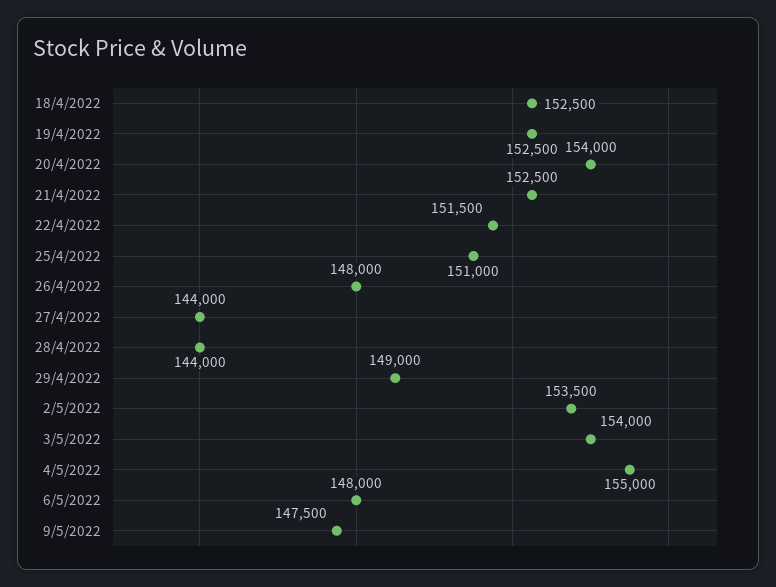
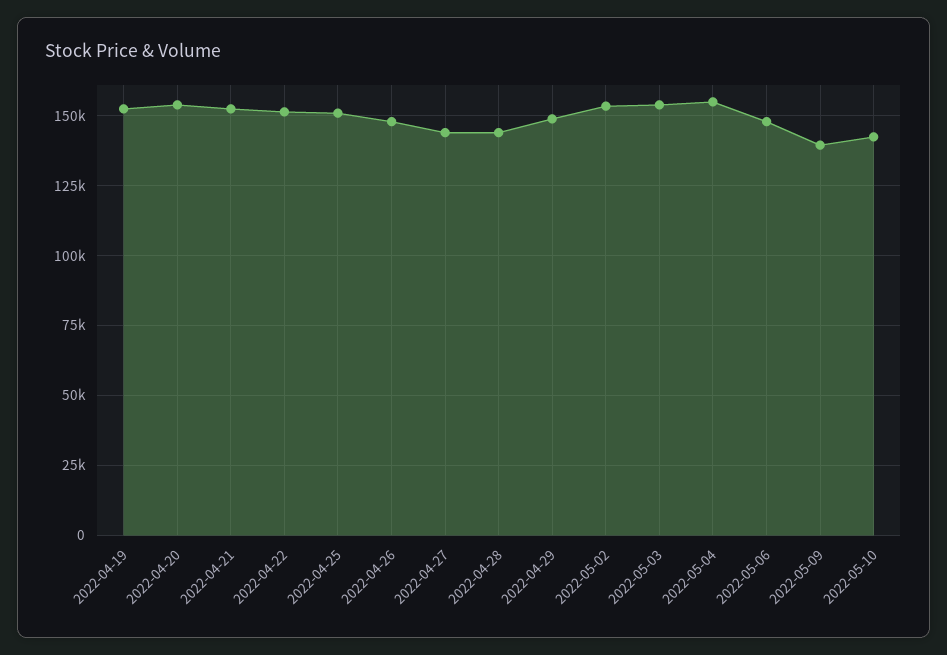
18/4/2022: 152500 -> none
9/5/2022: 147500 -> 140000
2022-05-10: none -> 142500

